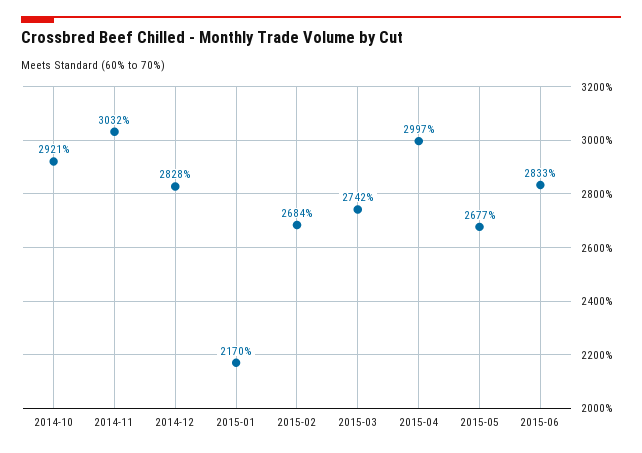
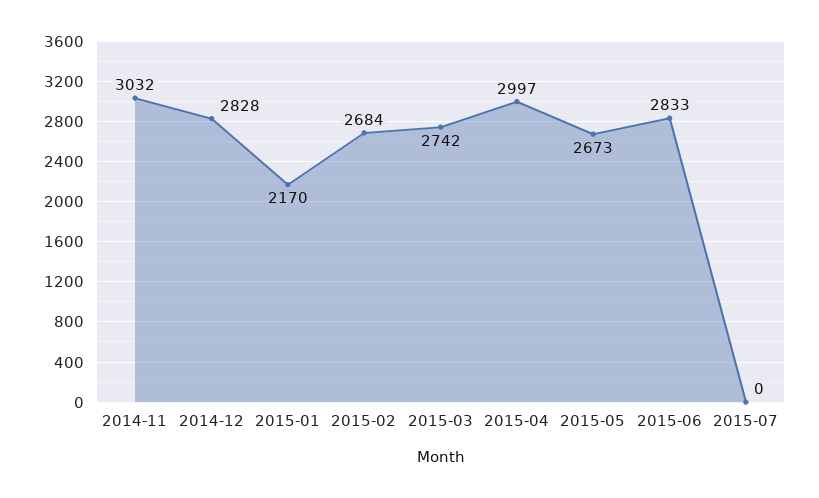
2014-10: 2921 -> none
2015-05: 2677 -> 2673
2015-07: none -> 0

